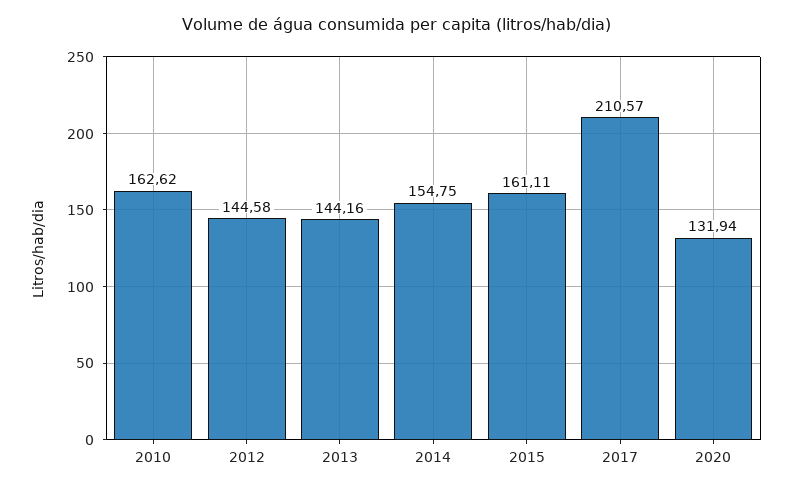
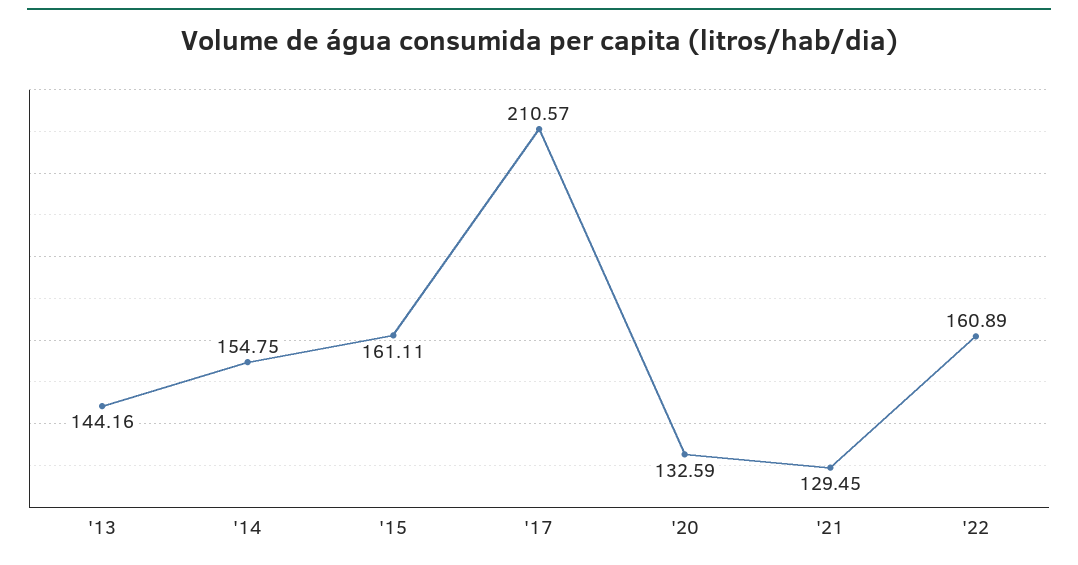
2010: 162.62 -> none
2012: 144.58 -> none
2020: 131.94 -> 132.59
'21: none -> 129.45
'22: none -> 160.89

